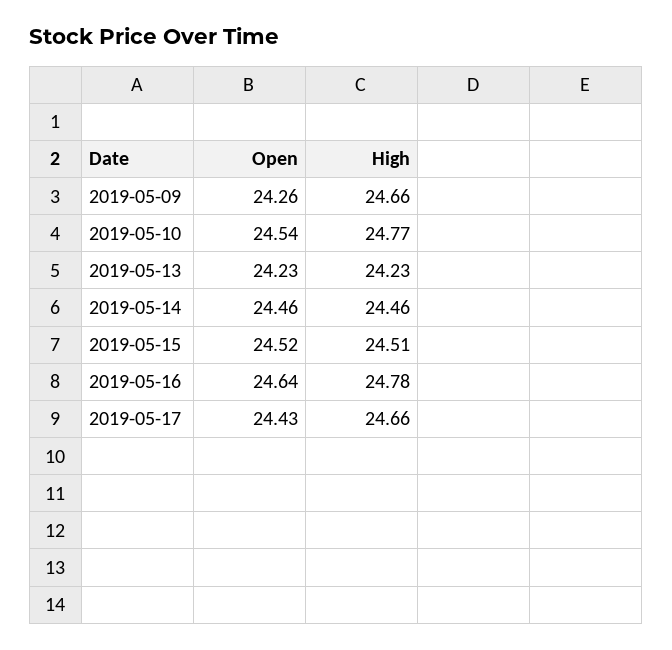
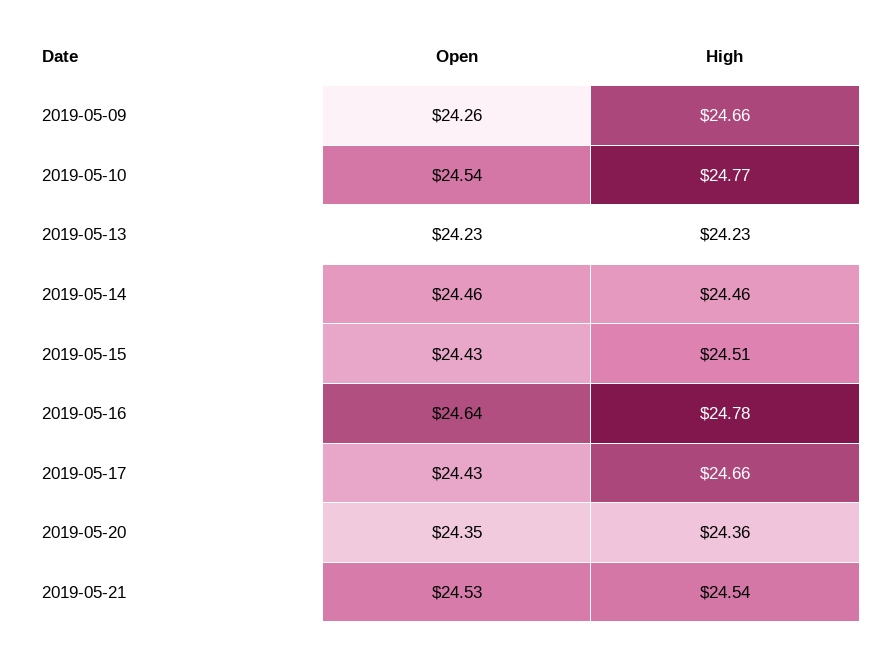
Open, 2019-05-15: 24.52 -> 24.43
Open, 2019-05-20: none -> 24.35
High, 2019-05-20: none -> 24.36
Open, 2019-05-21: none -> 24.53
High, 2019-05-21: none -> 24.54

